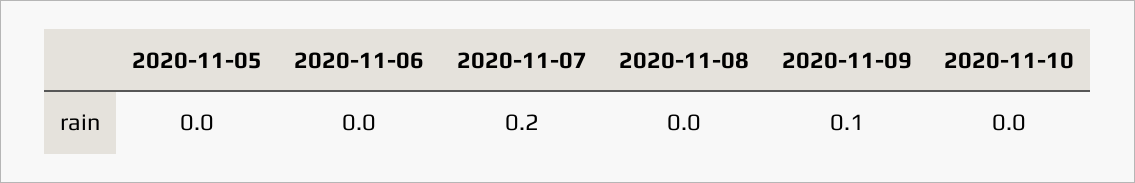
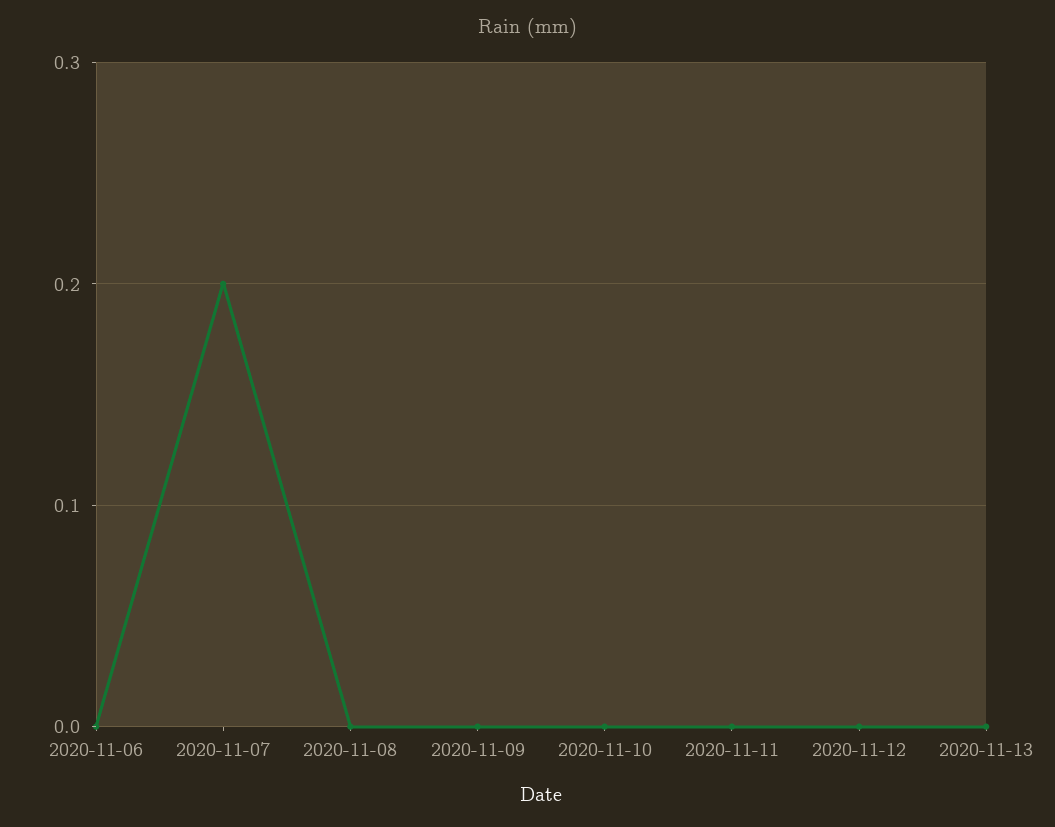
2020-11-05: 0 -> none
2020-11-09: 0.1 -> 0
2020-11-11: none -> 0
2020-11-12: none -> 0
2020-11-13: none -> 0

